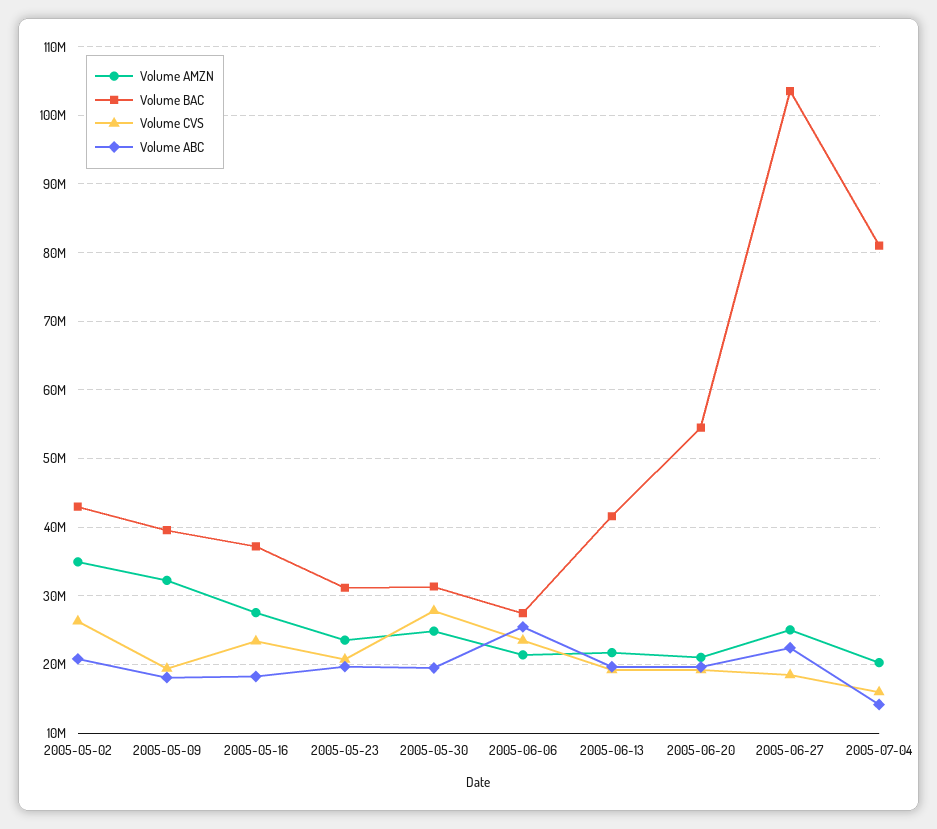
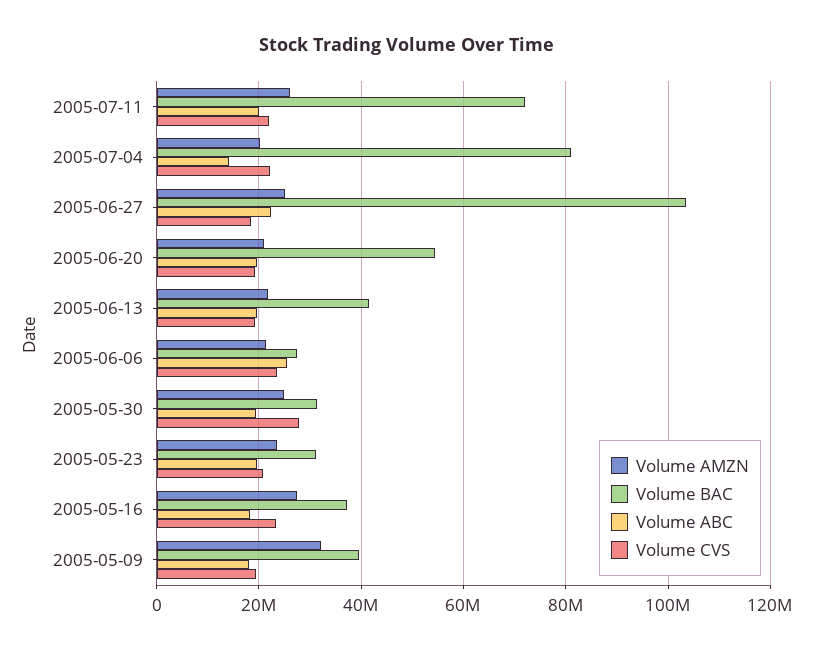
Volume AMZN, 2005-05-02: 35000000 -> none
Volume BAC, 2005-05-02: 43000000 -> none
Volume CVS, 2005-05-02: 26000000 -> none
Volume ABC, 2005-05-02: 21000000 -> none
Volume CVS, 2005-07-04: 16000000 -> 22000000
Volume AMZN, 2005-07-11: none -> 26000000
Volume BAC, 2005-07-11: none -> 72000000
Volume ABC, 2005-07-11: none -> 20000000
Volume CVS, 2005-07-11: none -> 22000000

